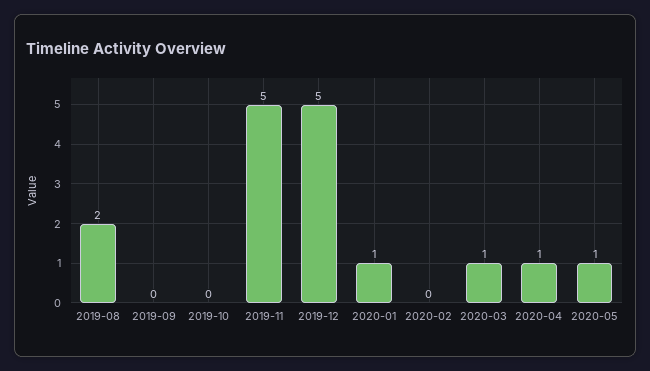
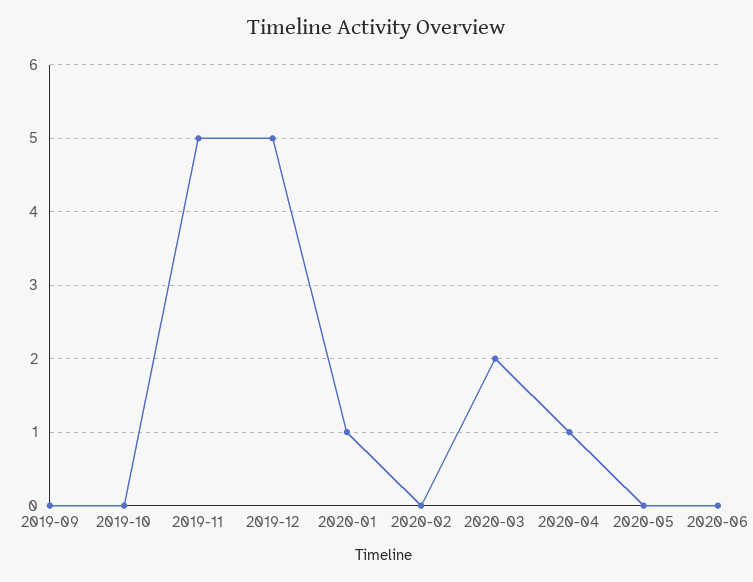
2019-08: 2 -> none
2020-03: 1 -> 2
2020-05: 1 -> 0
2020-06: none -> 0

